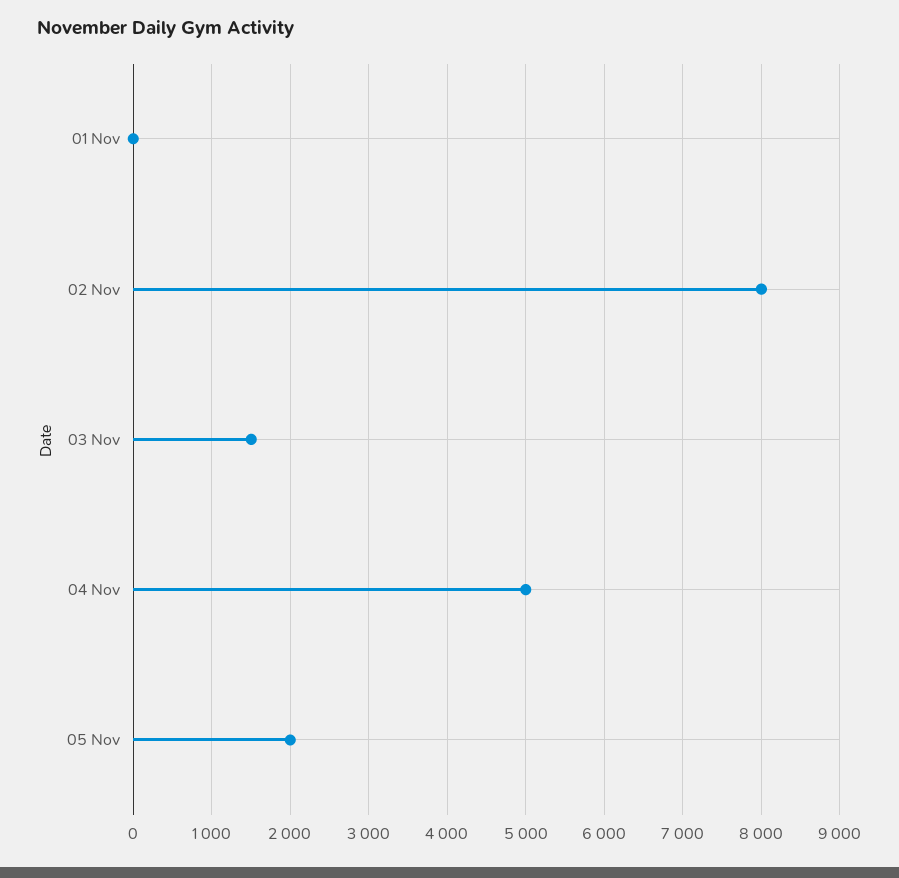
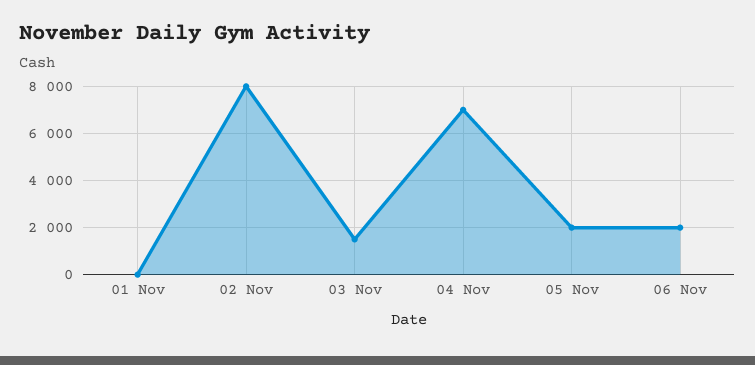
04 Nov: 5000 -> 7000
06 Nov: none -> 2000

